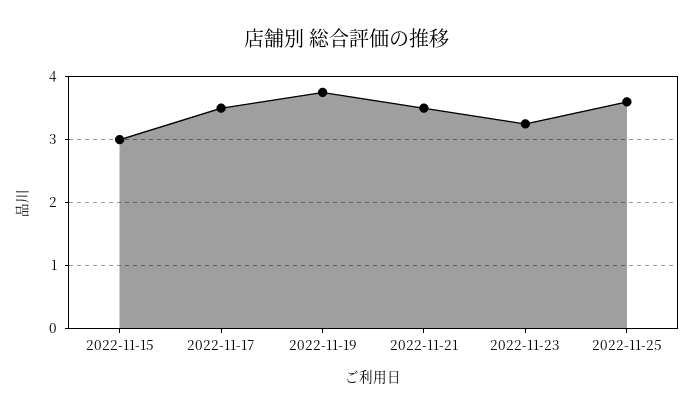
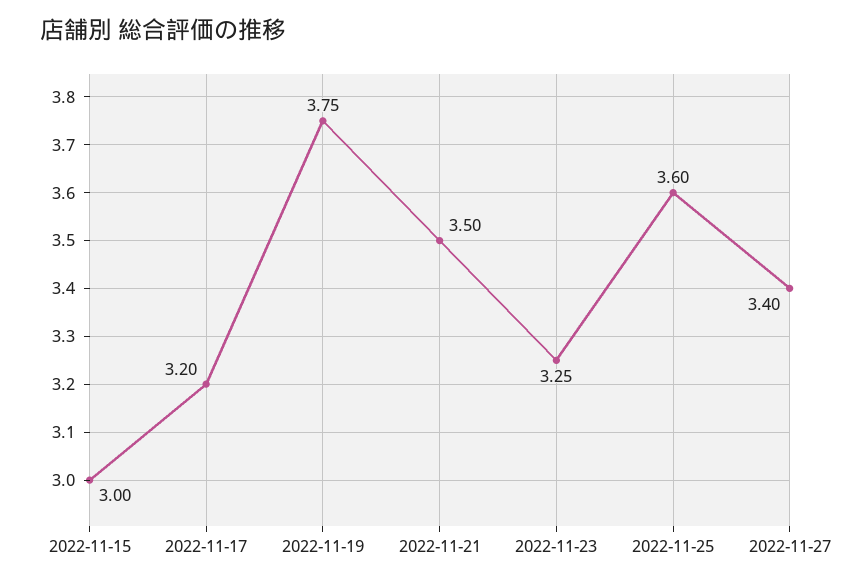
2022-11-17: 3.5 -> 3.2
2022-11-27: none -> 3.4

